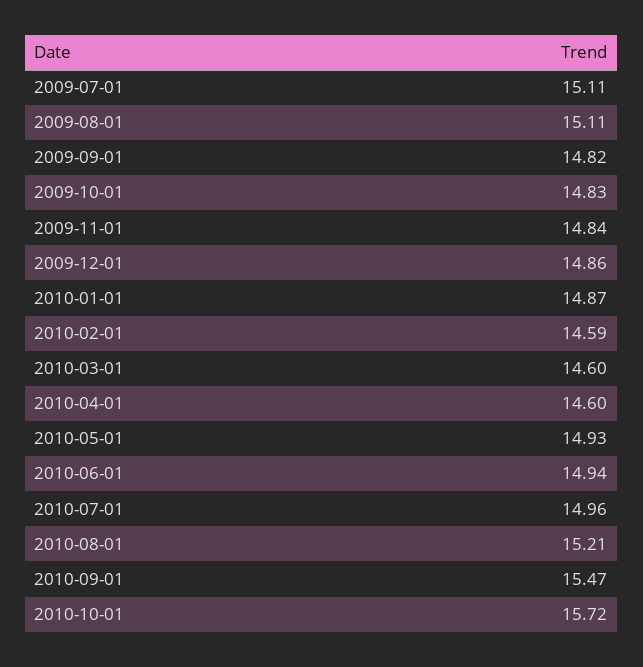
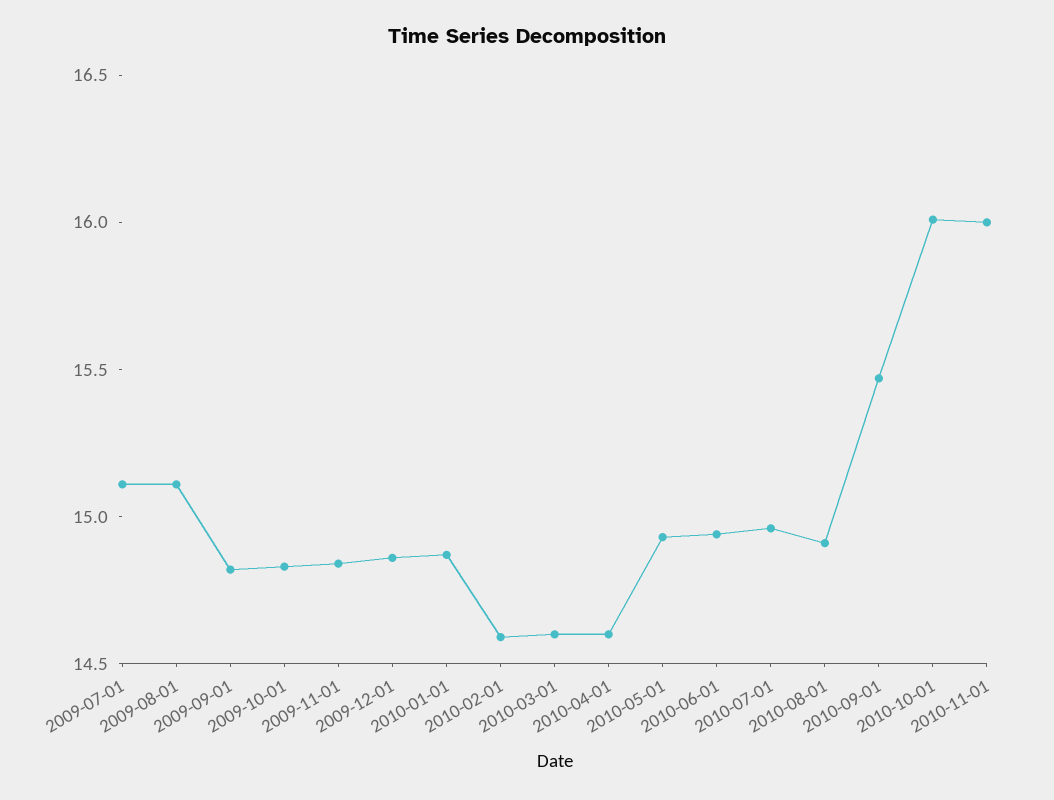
2010-08-01: 15.21 -> 14.9
2010-10-01: 15.72 -> 16
2010-11-01: none -> 16

